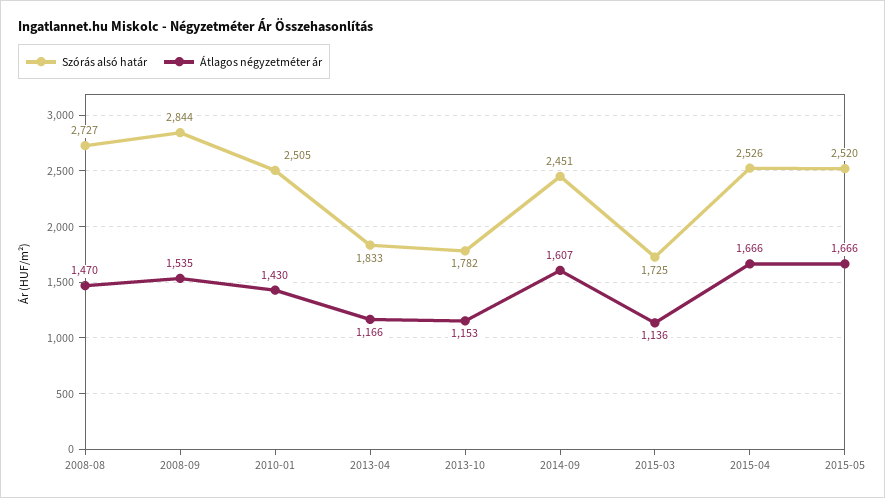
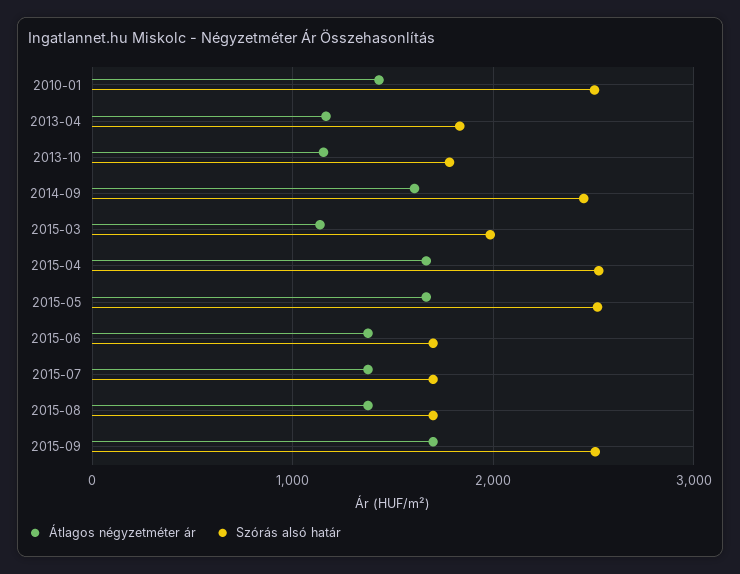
Szórás alsó határ, 2008-08: 2727 -> none
Átlagos négyzetméter ár, 2008-08: 1470 -> none
Szórás alsó határ, 2008-09: 2844 -> none
Átlagos négyzetméter ár, 2008-09: 1535 -> none
Szórás alsó határ, 2015-03: 1725 -> 2000
Átlagos négyzetméter ár, 2015-06: none -> 1400
Szórás alsó határ, 2015-06: none -> 1700
Átlagos négyzetméter ár, 2015-07: none -> 1400
Szórás alsó határ, 2015-07: none -> 1700
Átlagos négyzetméter ár, 2015-08: none -> 1400
Szórás alsó határ, 2015-08: none -> 1700
Átlagos négyzetméter ár, 2015-09: none -> 1700
Szórás alsó határ, 2015-09: none -> 2500

